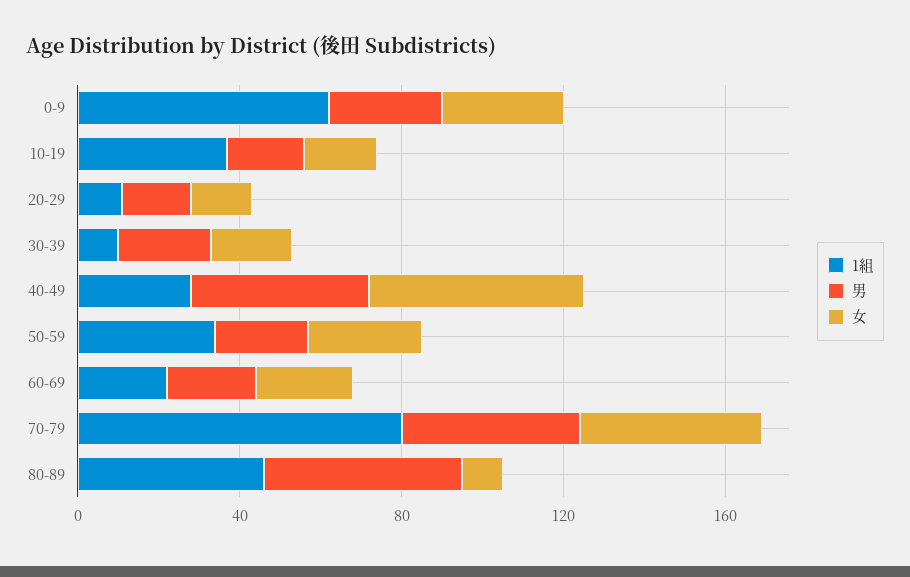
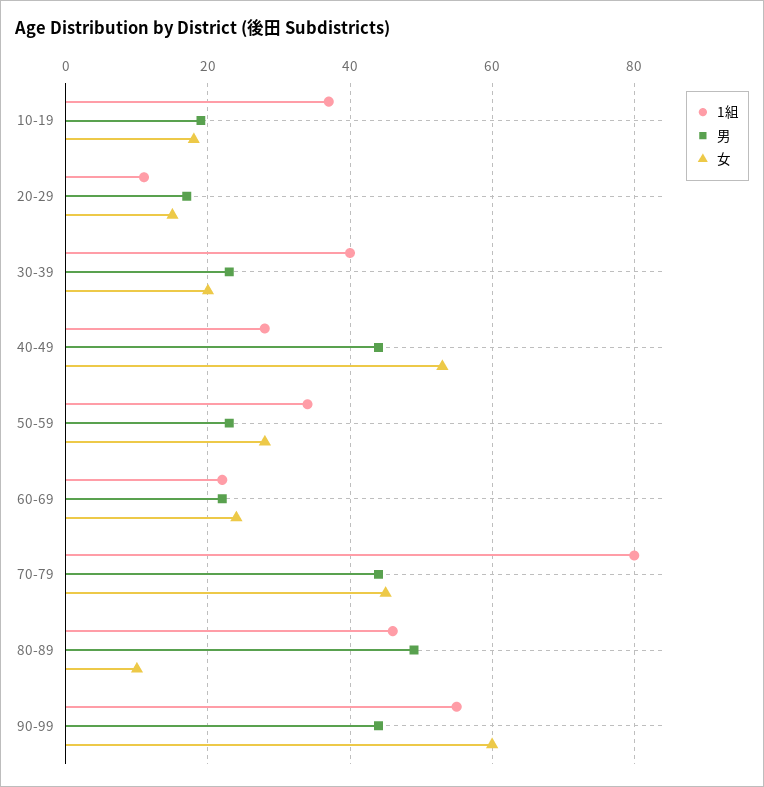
1組, 0-9: 60 -> none
男, 0-9: 30 -> none
女, 0-9: 30 -> none
1組, 30-39: 10 -> 40
1組, 90-99: none -> 55
男, 90-99: none -> 45
女, 90-99: none -> 60

